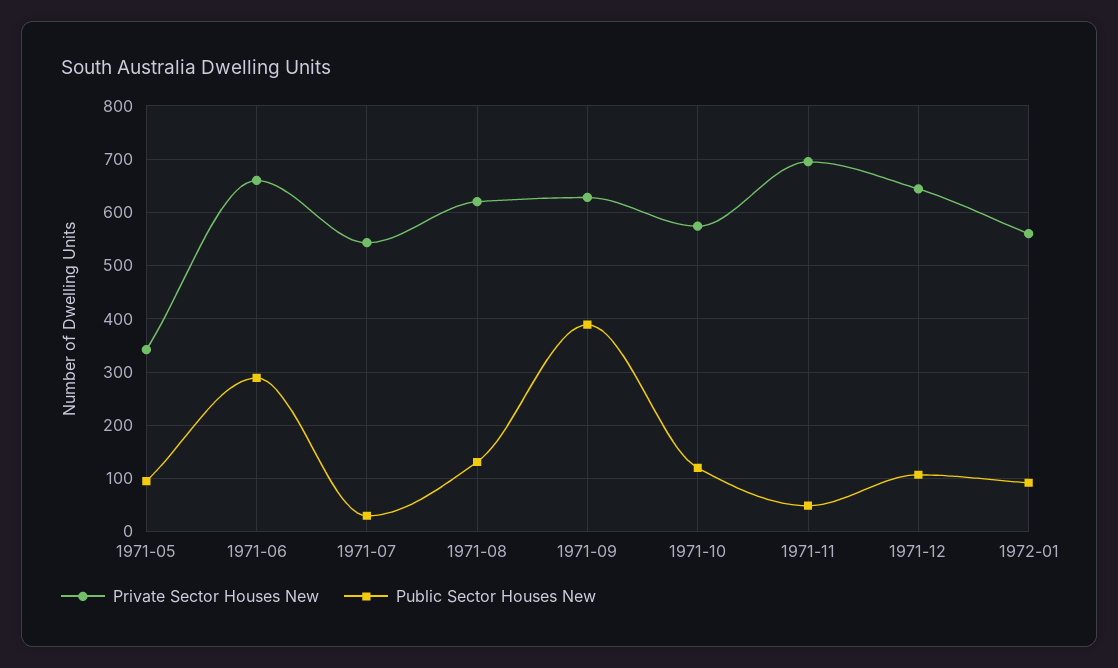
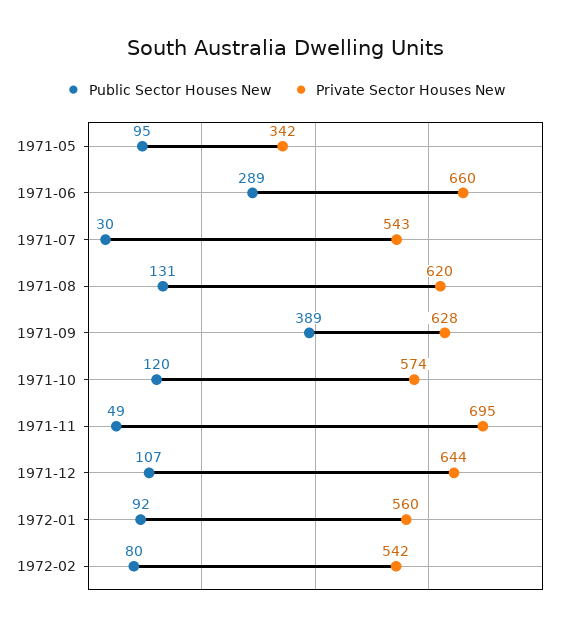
Public Sector Houses New, 1972-02: none -> 80
Private Sector Houses New, 1972-02: none -> 542

